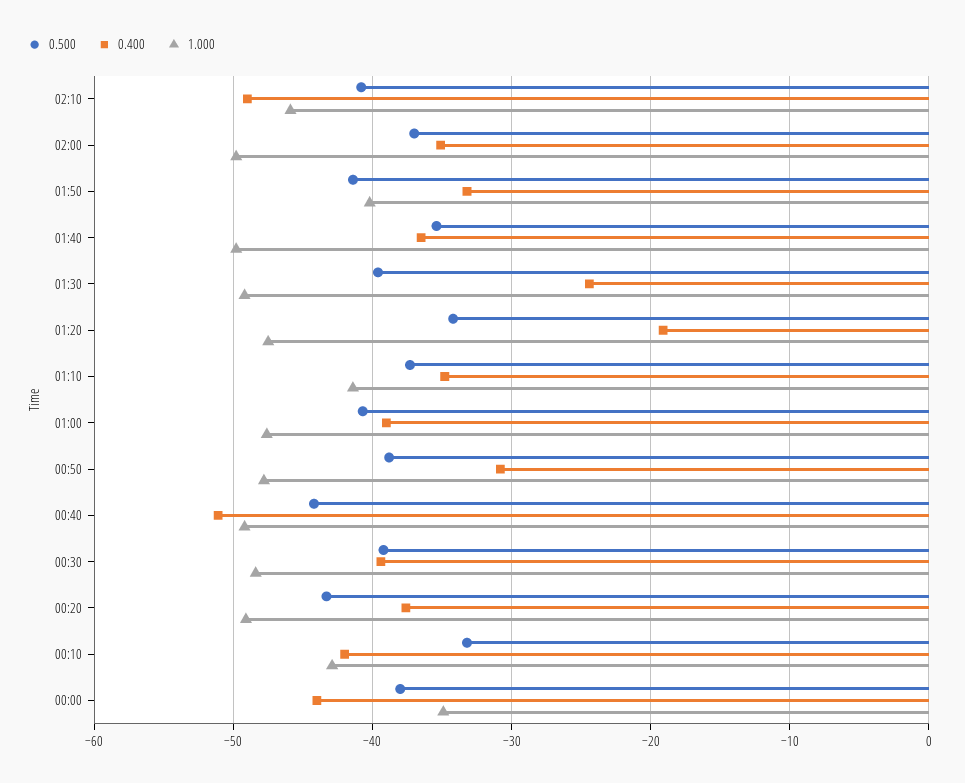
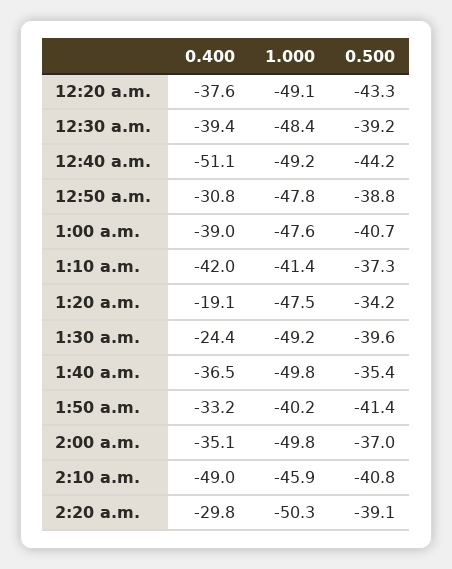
0.400, 01:10: -35 -> -42
0.500, 00:10: -33 -> none
0.400, 00:10: -42 -> none
1.000, 00:10: -43 -> none
0.500, 00:00: -38 -> none
0.400, 00:00: -44 -> none
1.000, 00:00: -35 -> none
0.400, 2:20 a.m.: none -> -29.8
1.000, 2:20 a.m.: none -> -50.3
0.500, 2:20 a.m.: none -> -39.1

